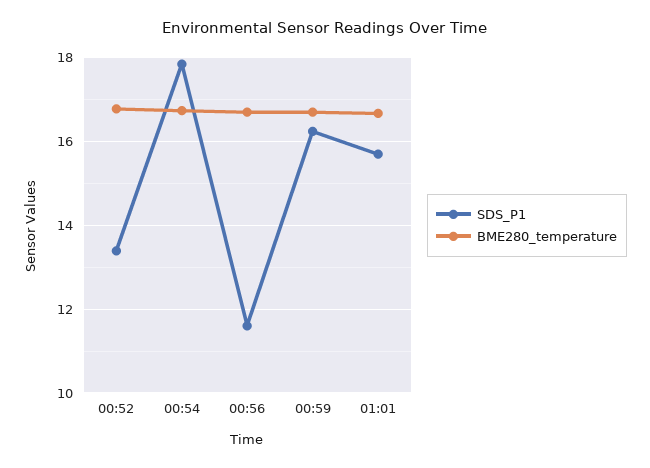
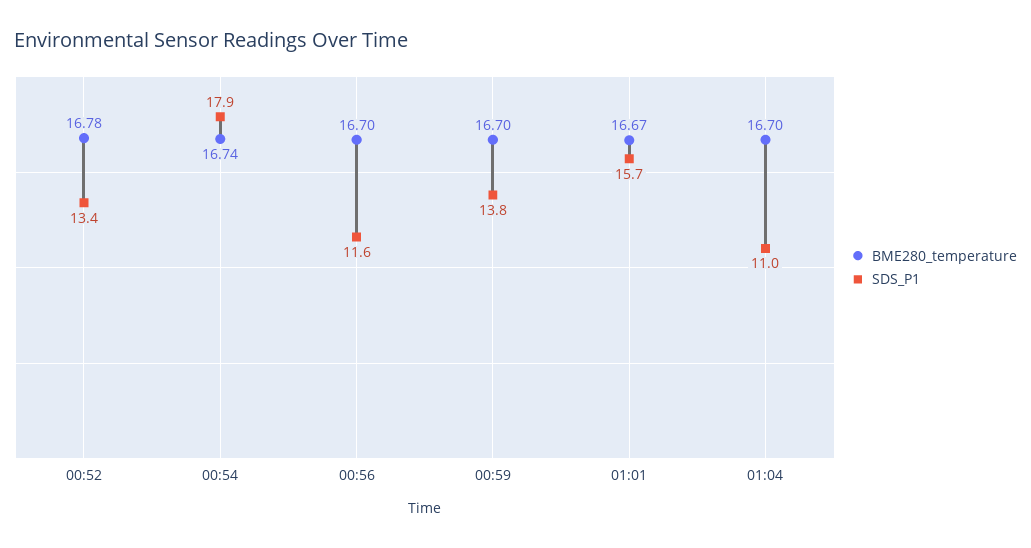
SDS_P1, 00:59: 16.2 -> 13.8
BME280_temperature, 01:04: none -> 16.7
SDS_P1, 01:04: none -> 11

